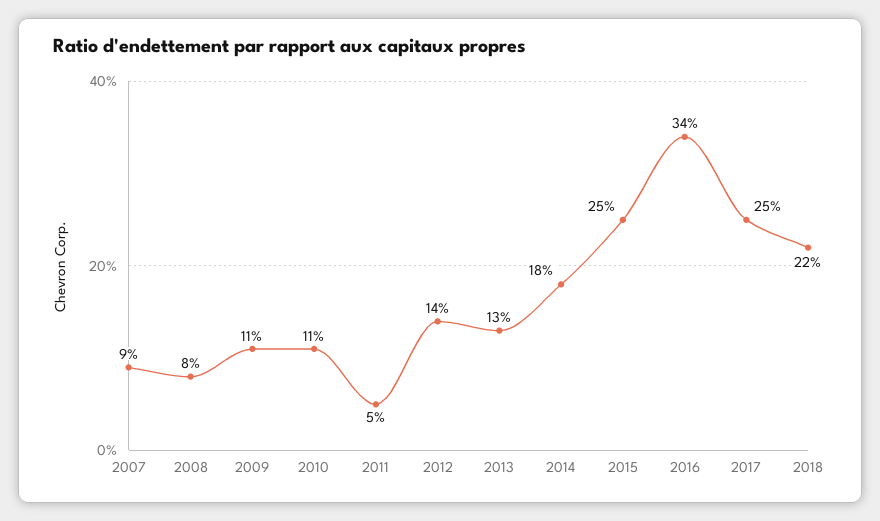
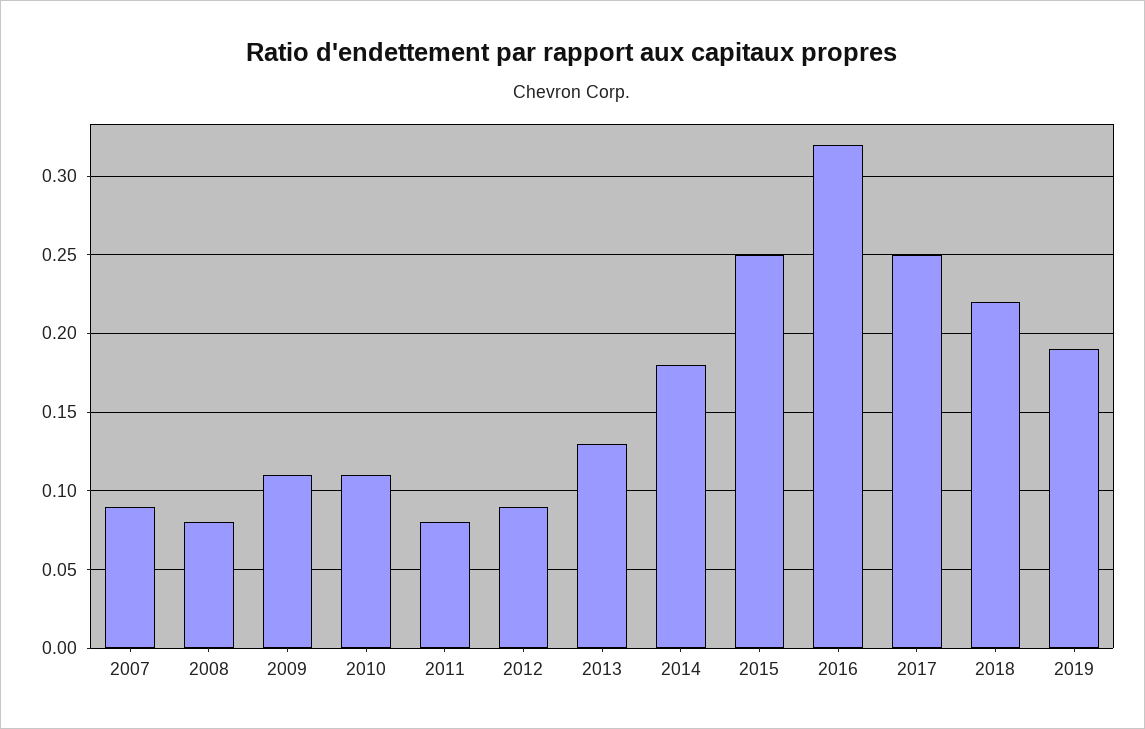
2011: 0.05 -> 0.08
2012: 0.14 -> 0.09
2016: 0.34 -> 0.32
2019: none -> 0.19

